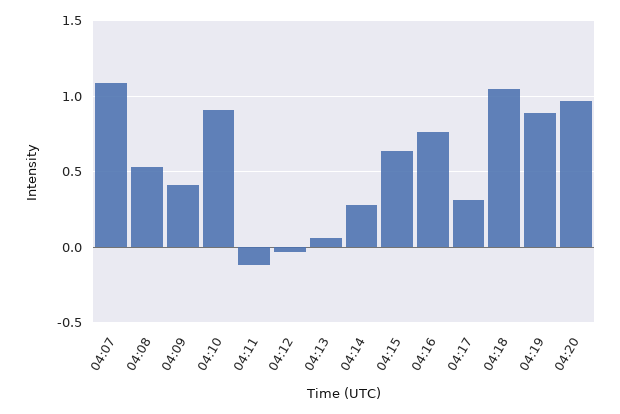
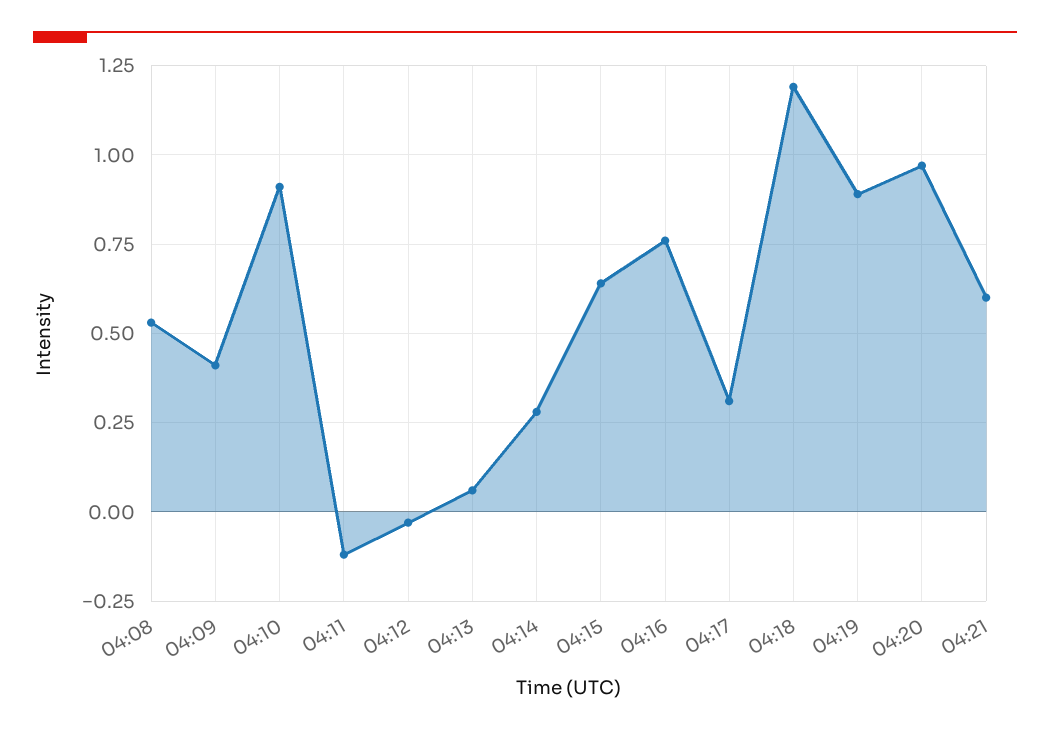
04:07: 1.1 -> none
04:18: 1.05 -> 1.2
04:21: none -> 0.6

